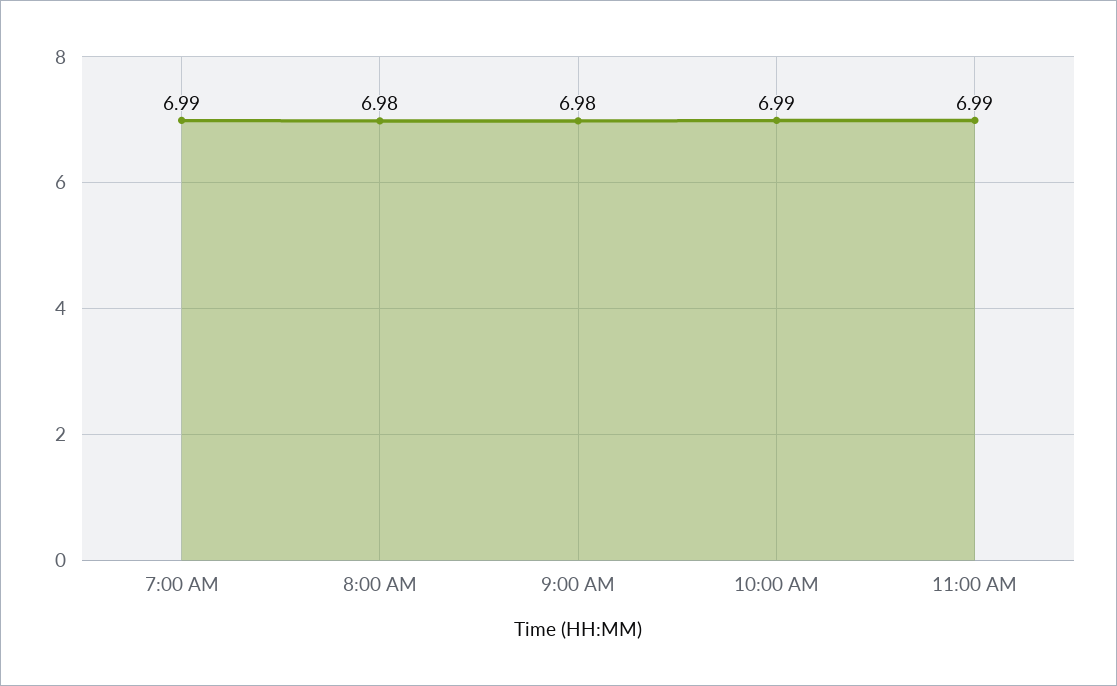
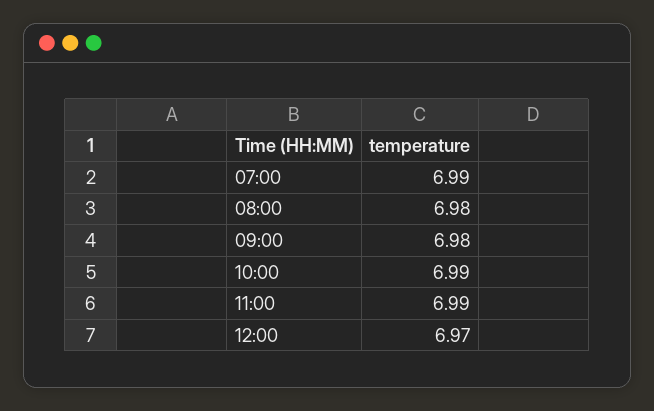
12:00: none -> 6.97

